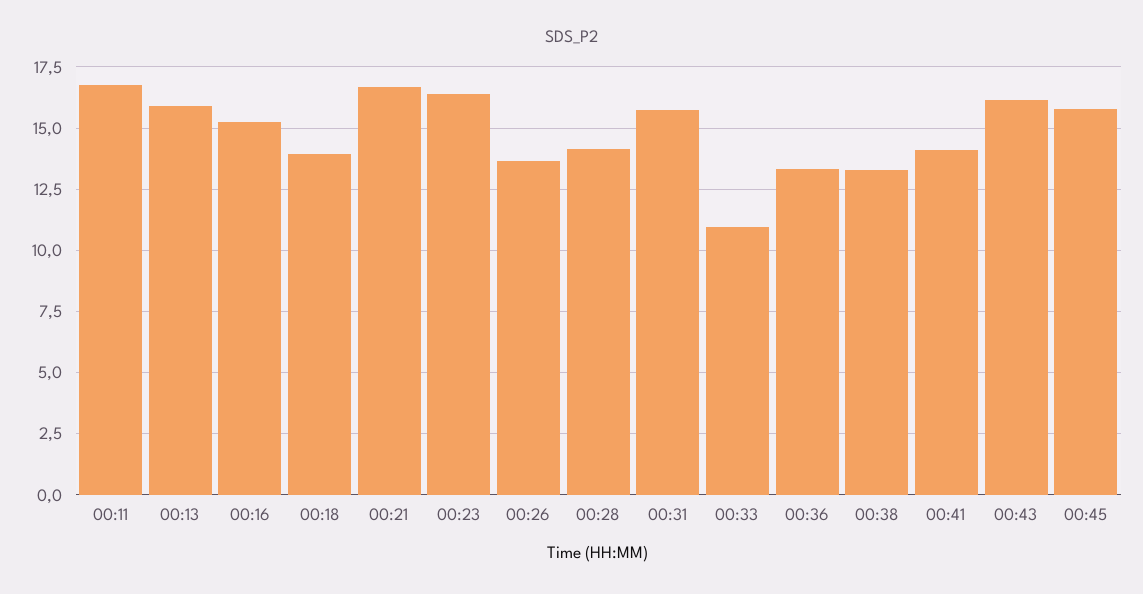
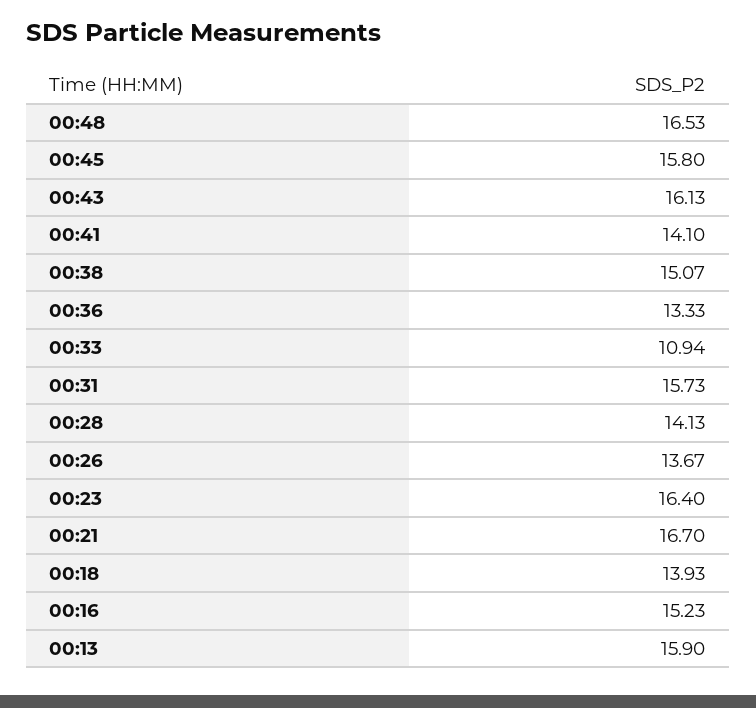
00:11: 16.75 -> none
00:38: 13.25 -> 15.07
00:48: none -> 16.53

